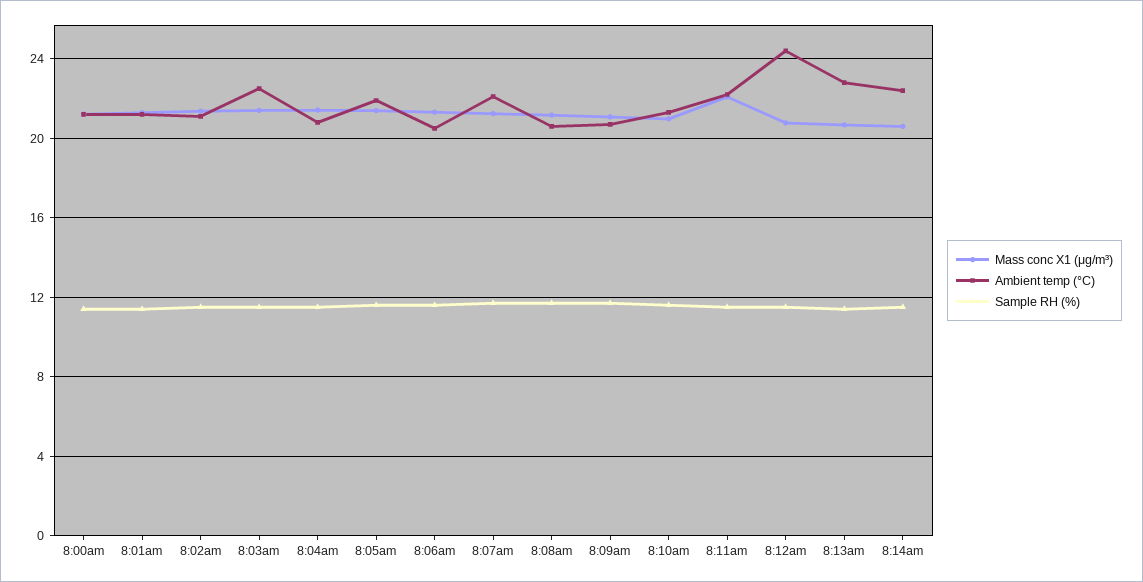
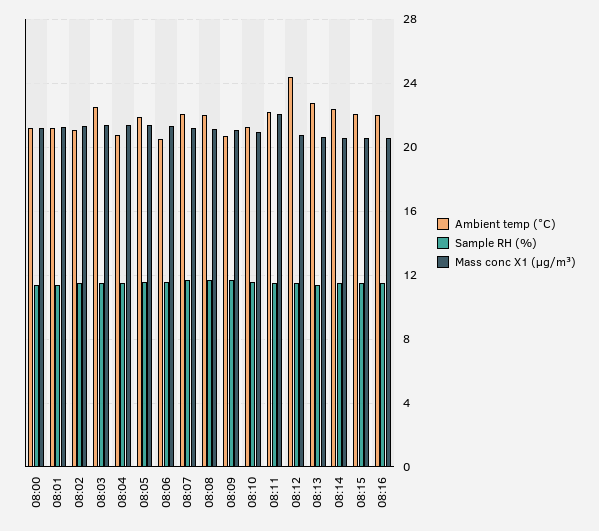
Ambient temp (°C), 8:08am: 20.5 -> 22
Ambient temp (°C), 08:15: none -> 22
Sample RH (%), 08:15: none -> 11.5
Mass conc X1 (μg/m³), 08:15: none -> 20.5
Ambient temp (°C), 08:16: none -> 22
Sample RH (%), 08:16: none -> 11.5
Mass conc X1 (μg/m³), 08:16: none -> 20.5

